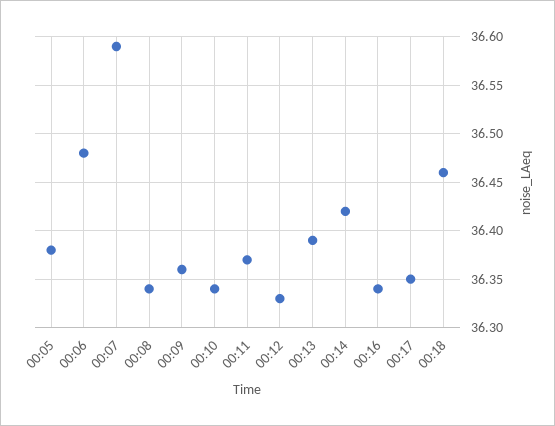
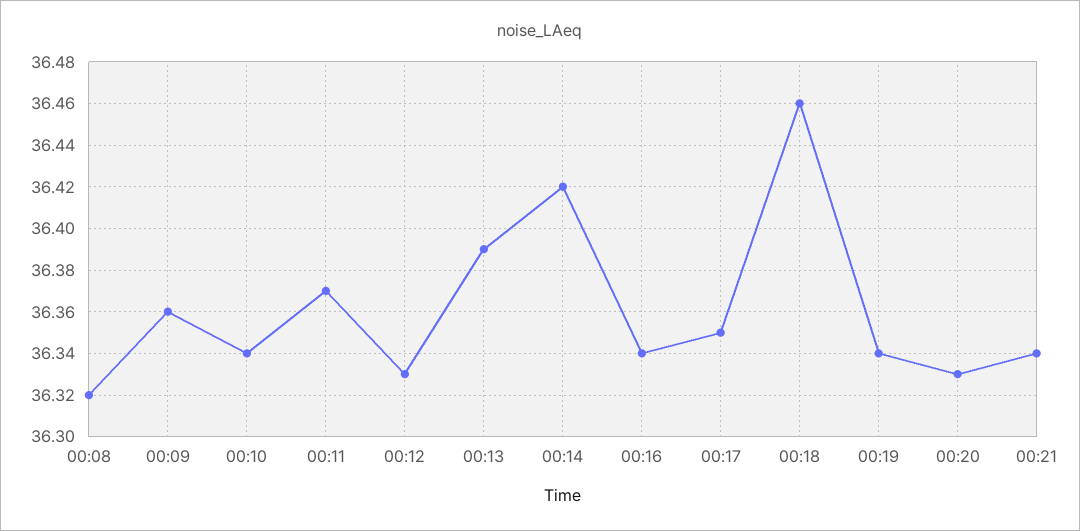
00:05: 36.38 -> none
00:06: 36.48 -> none
00:07: 36.59 -> none
00:08: 36.34 -> 36.32
00:19: none -> 36.34
00:20: none -> 36.33
00:21: none -> 36.34

